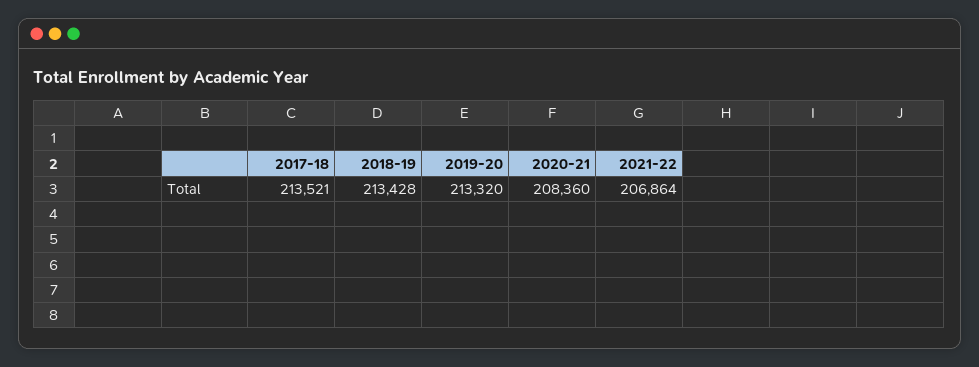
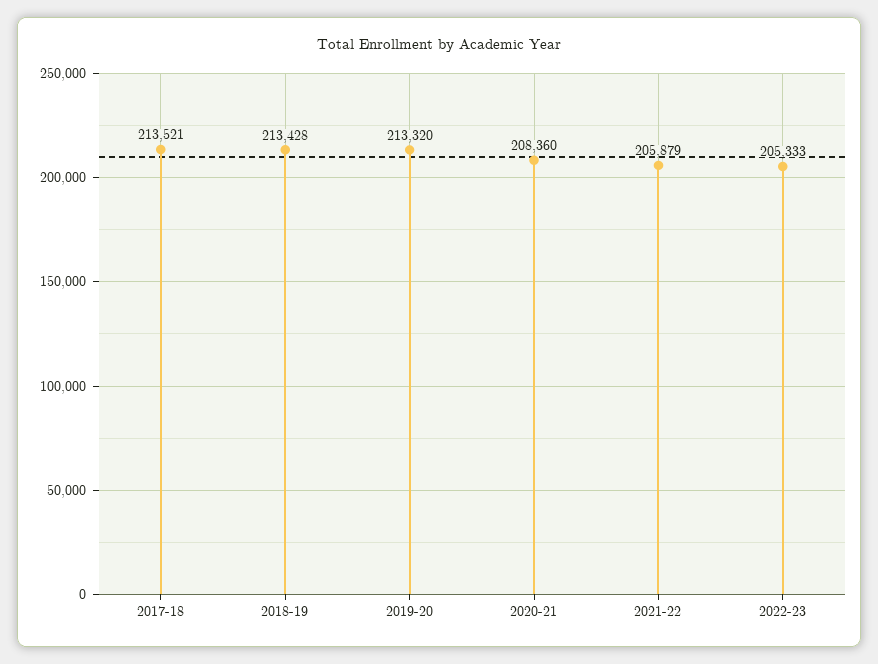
2021-22: 206864 -> 205879
2022-23: none -> 205333

